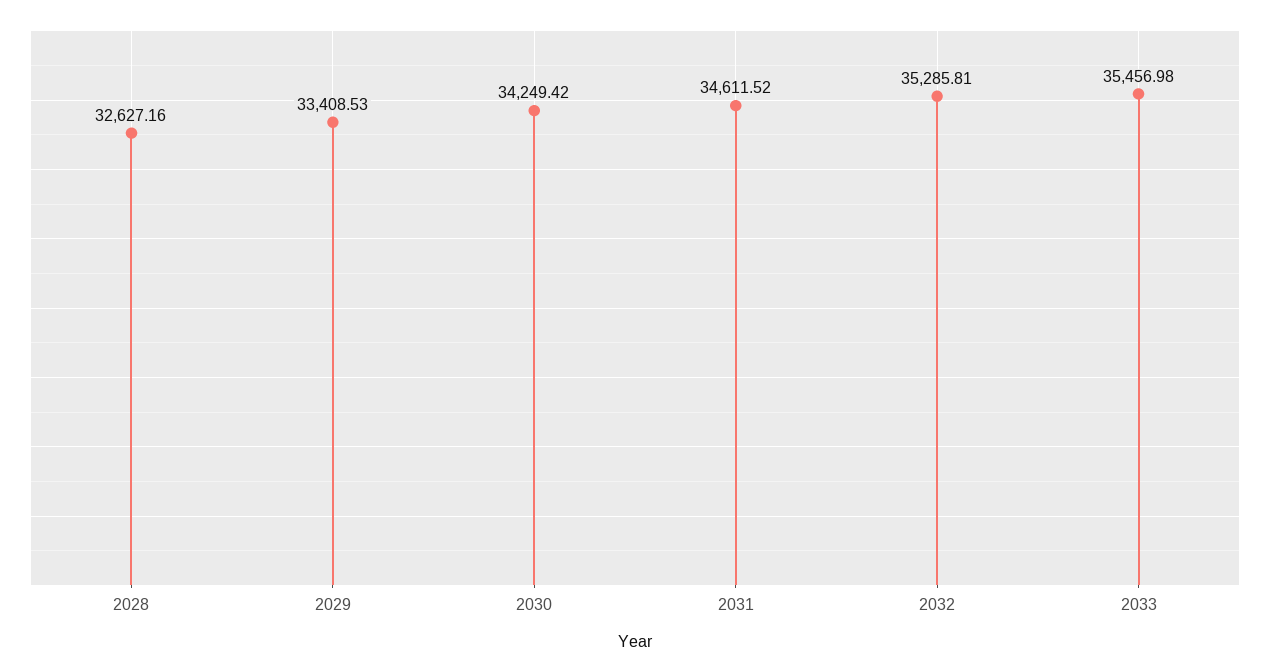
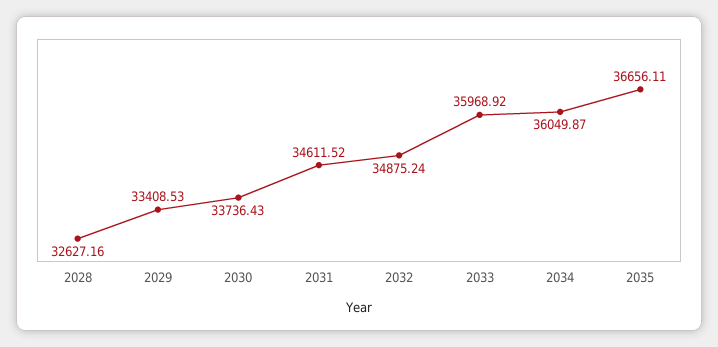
2030: 34249.42 -> 33736.43
2032: 35285.81 -> 34875.24
2033: 35456.98 -> 35968.92
2034: none -> 36049.87
2035: none -> 36656.11

